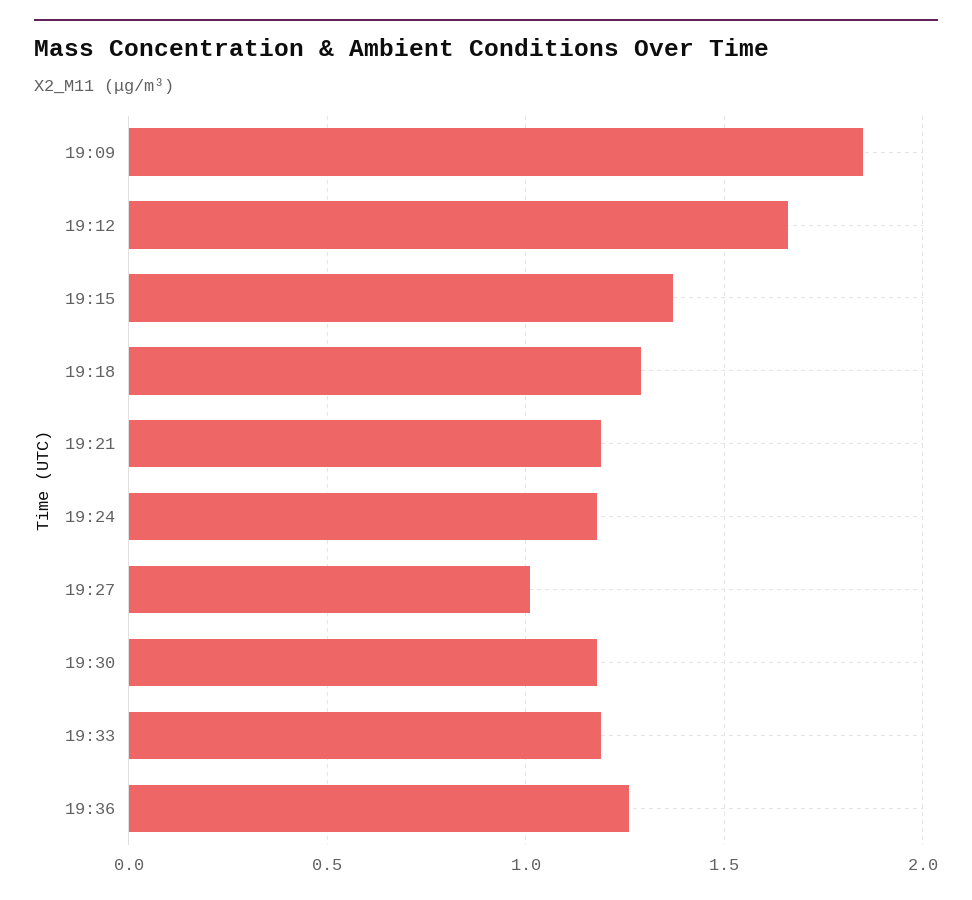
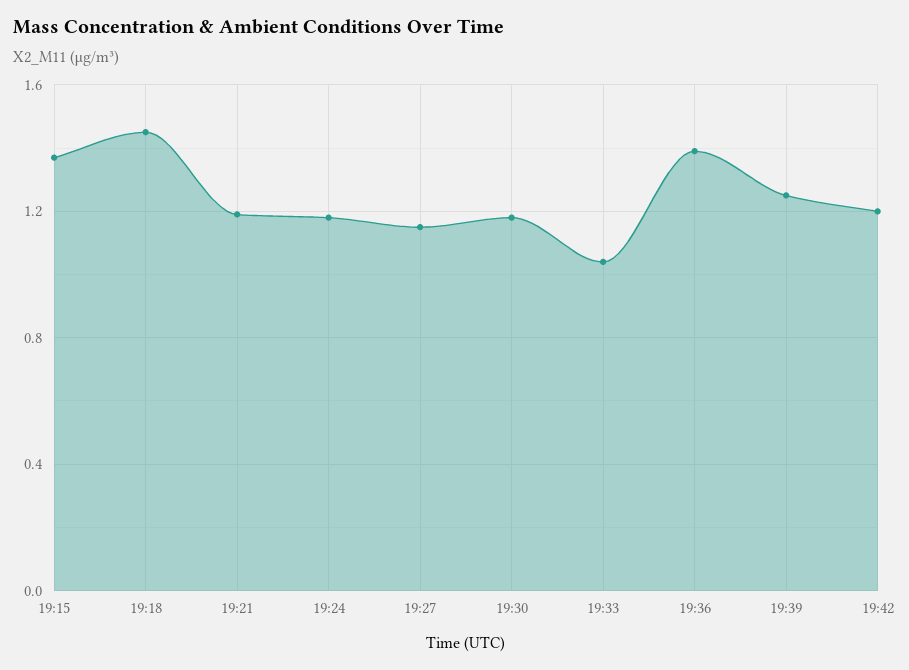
19:09: 1.85 -> none
19:12: 1.65 -> none
19:18: 1.3 -> 1.45
19:27: 1 -> 1.15
19:33: 1.2 -> 1.05
19:36: 1.25 -> 1.4
19:39: none -> 1.25
19:42: none -> 1.2

